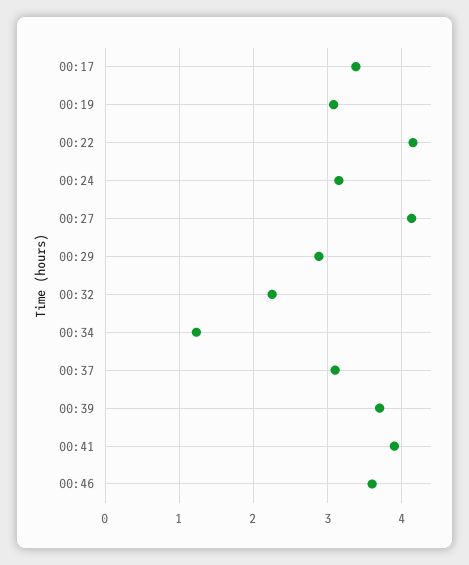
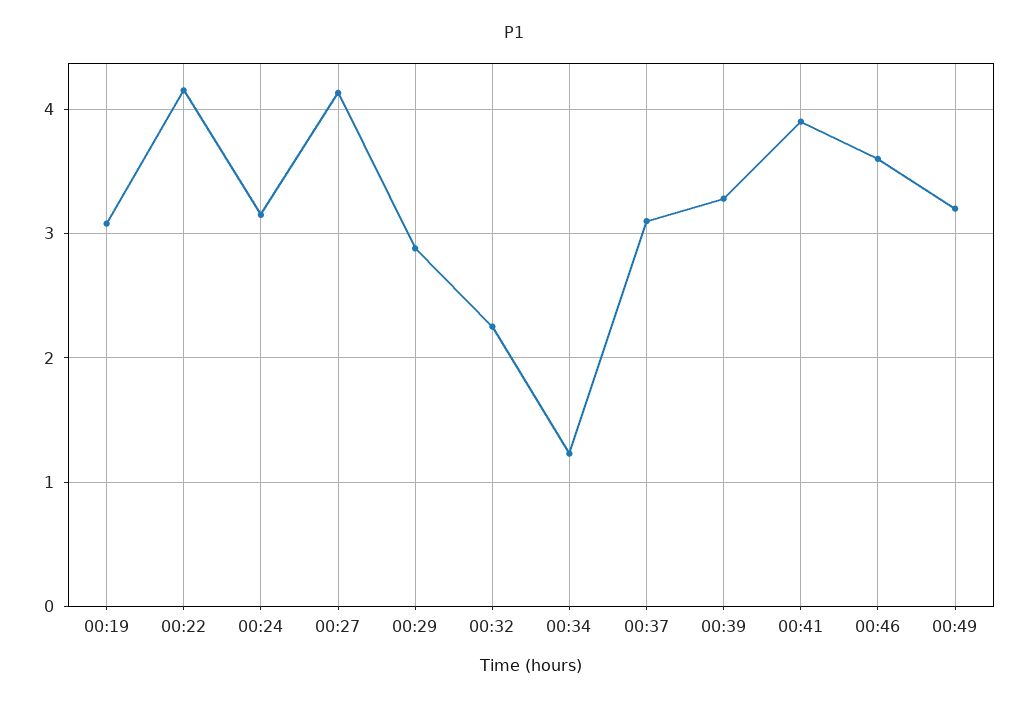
00:17: 3.4 -> none
00:39: 3.7 -> 3.3
00:49: none -> 3.2

